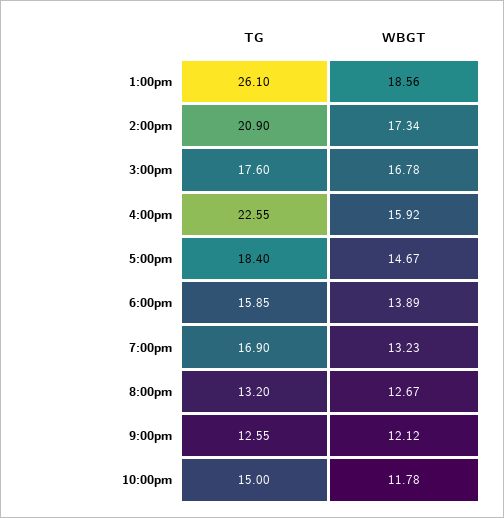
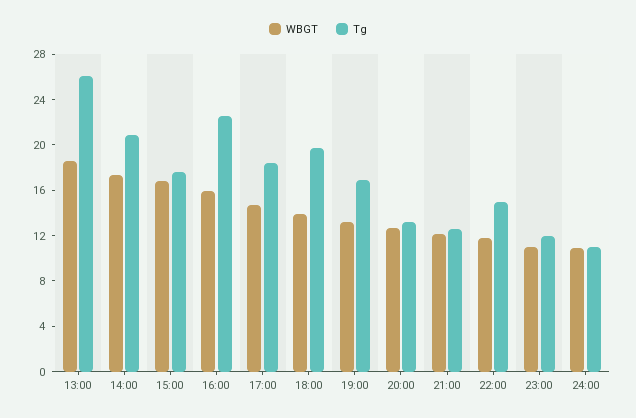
TG, 6:00pm: 15.85 -> 20
WBGT, 23:00: none -> 11
TG, 23:00: none -> 12
WBGT, 24:00: none -> 11
TG, 24:00: none -> 11

